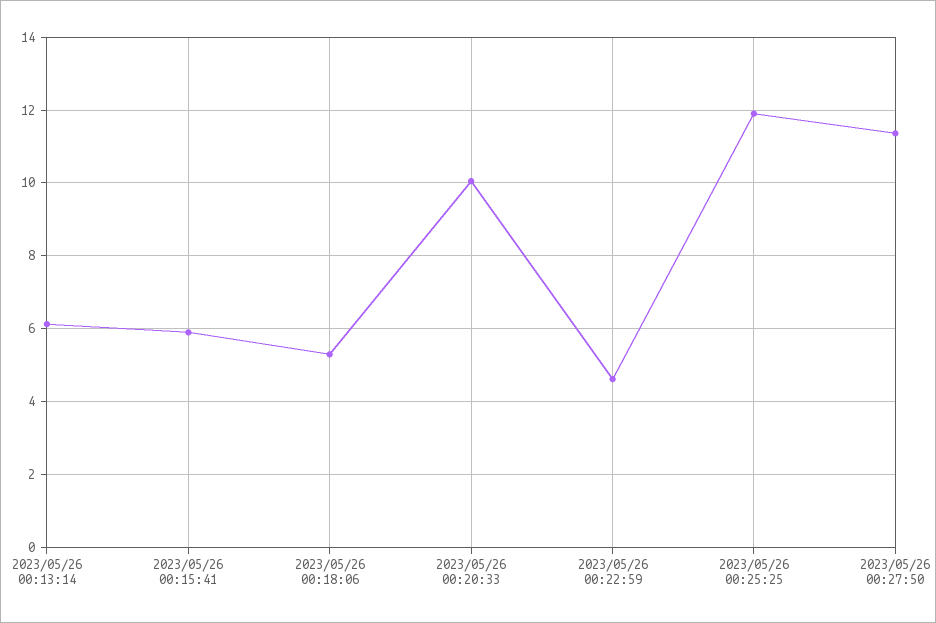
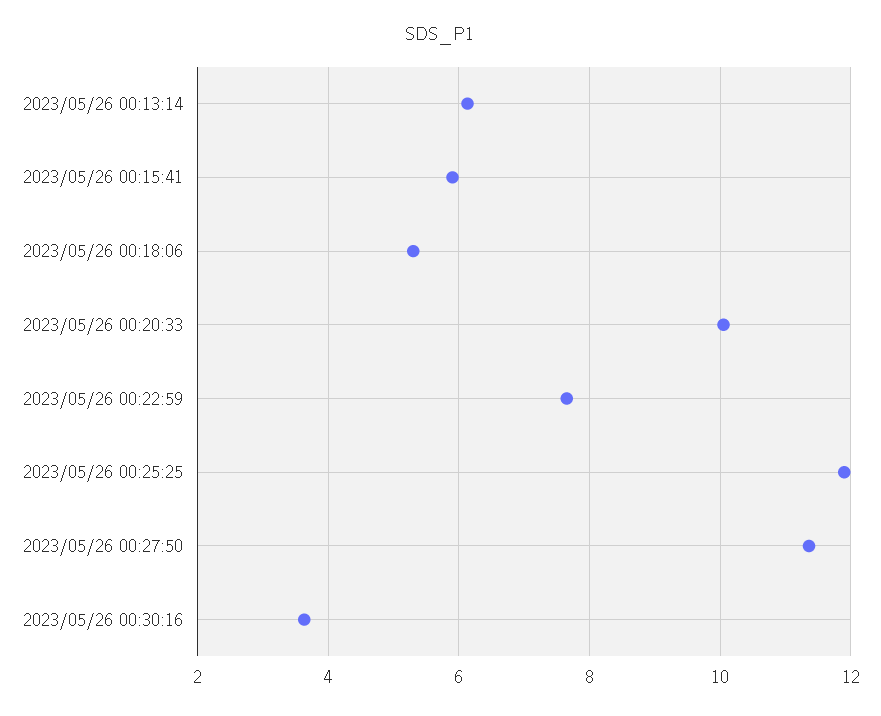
2023/05/26 00:22:59: 4.6 -> 7.6
2023/05/26 00:30:16: none -> 3.6

